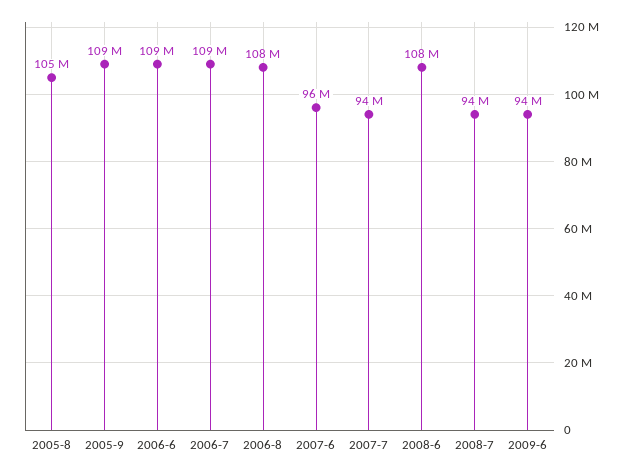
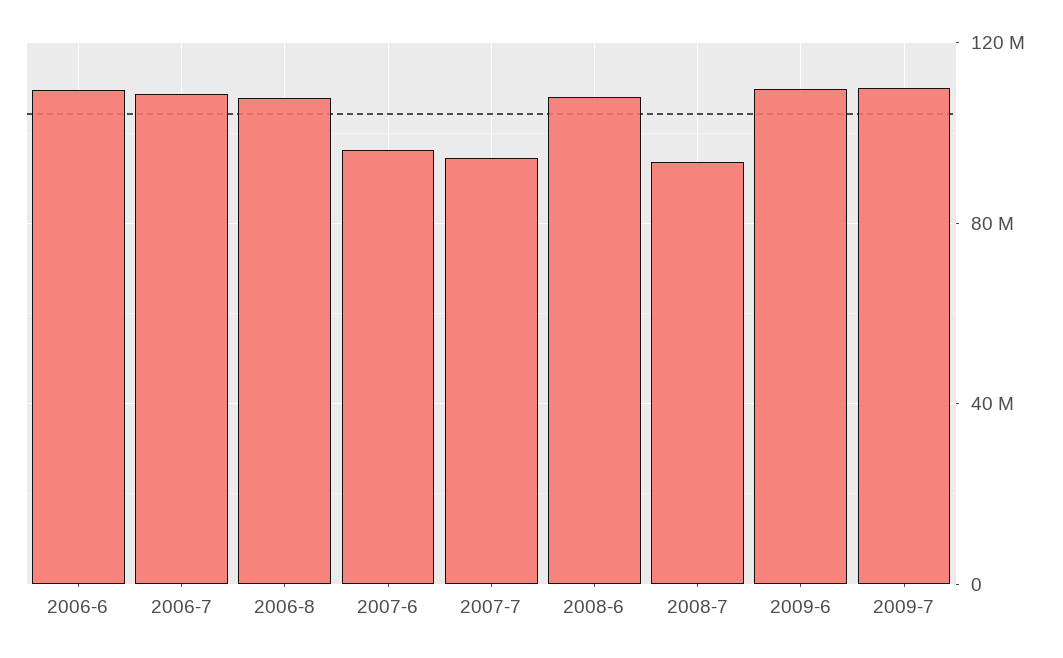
2005-8: 105000000 -> none
2005-9: 109000000 -> none
2009-6: 94000000 -> 110000000
2009-7: none -> 110000000

